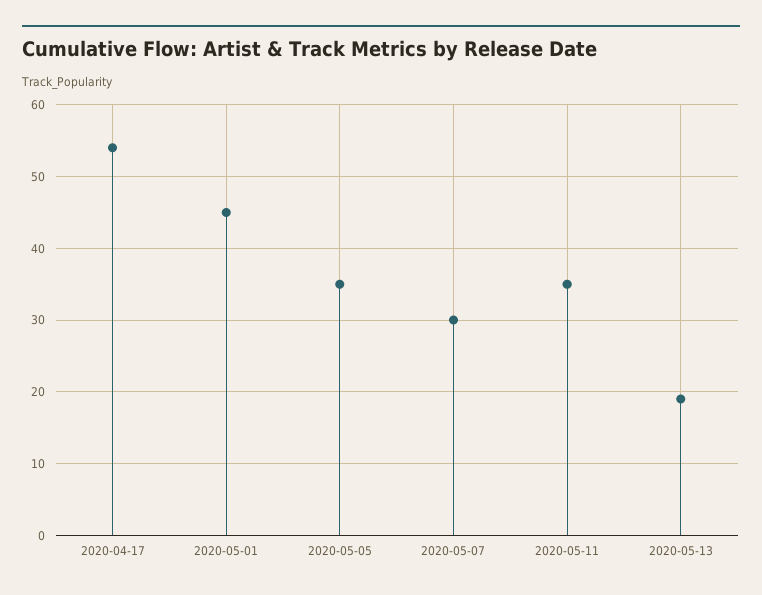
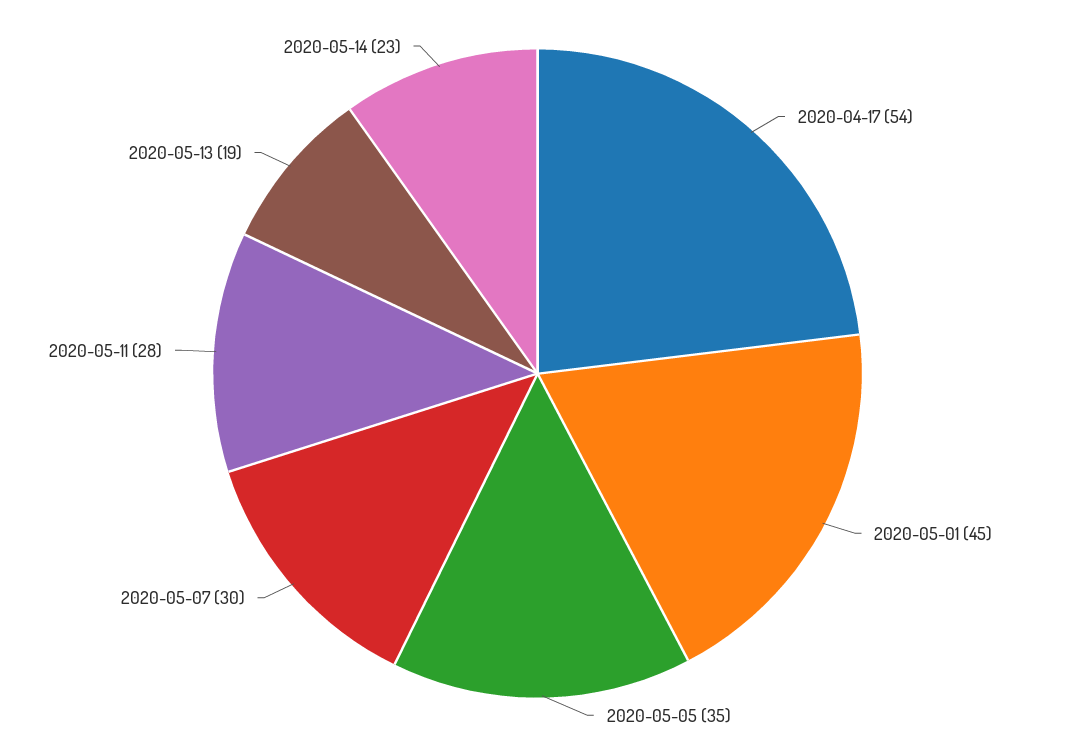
2020-05-11: 35 -> 28
2020-05-14: none -> 23

